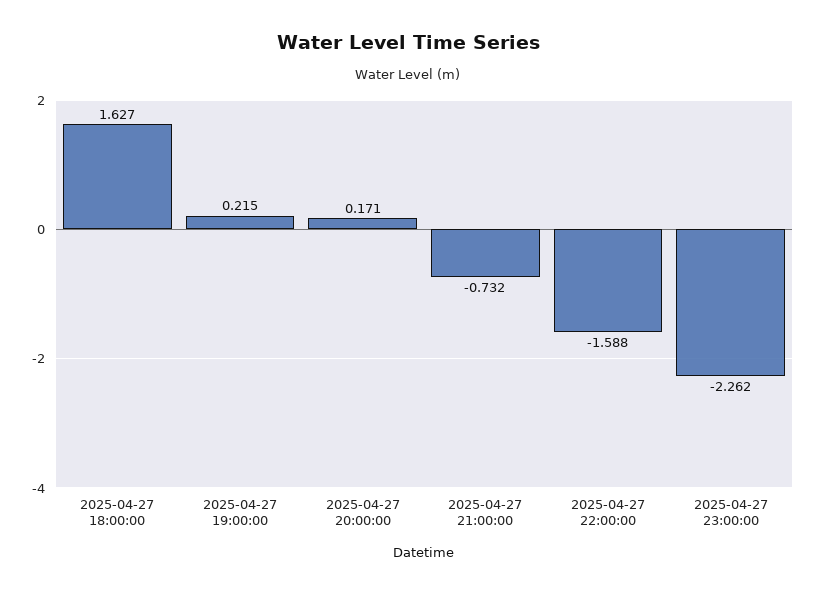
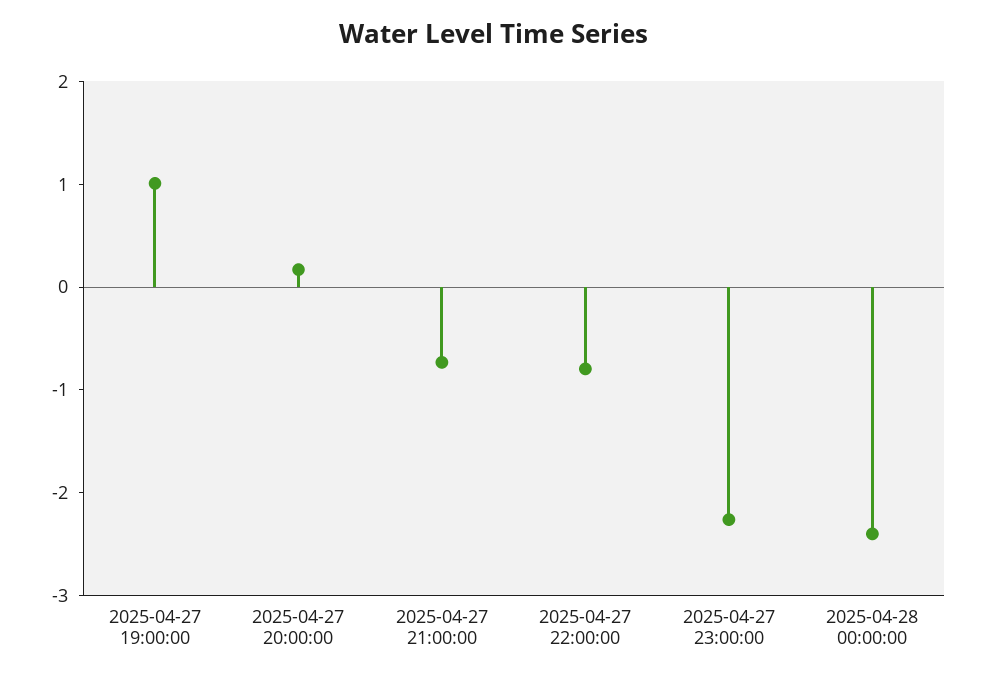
2025-04-27 18:00:00: 1.627 -> none
2025-04-27 19:00:00: 0.215 -> 1
2025-04-27 22:00:00: -1.588 -> -0.8
2025-04-28 00:00:00: none -> -2.4

